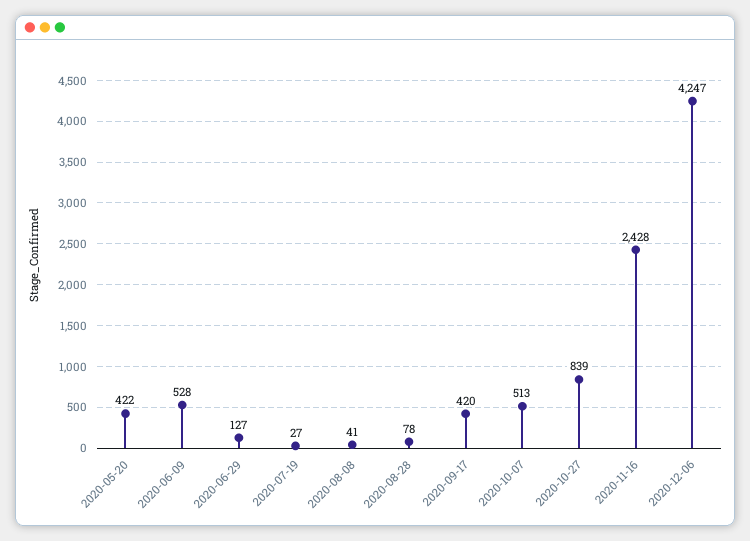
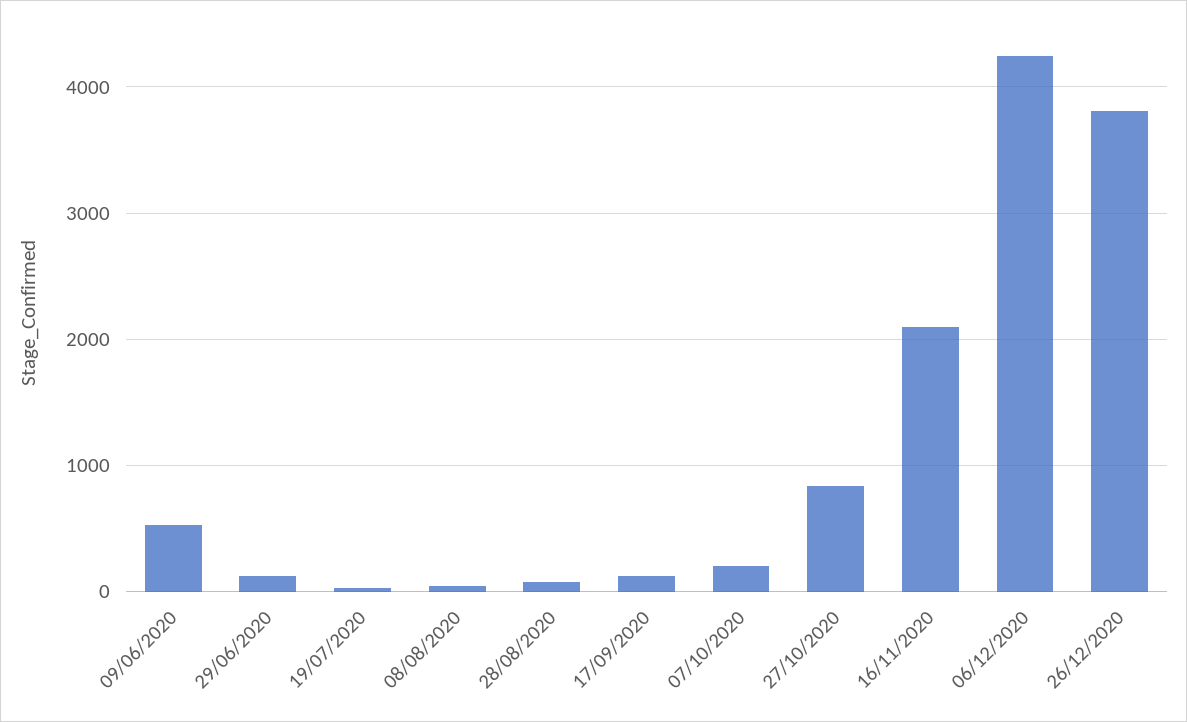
2020-05-20: 422 -> none
2020-09-17: 420 -> 100
2020-10-07: 513 -> 200
2020-11-16: 2428 -> 2100
26/12/2020: none -> 3800

